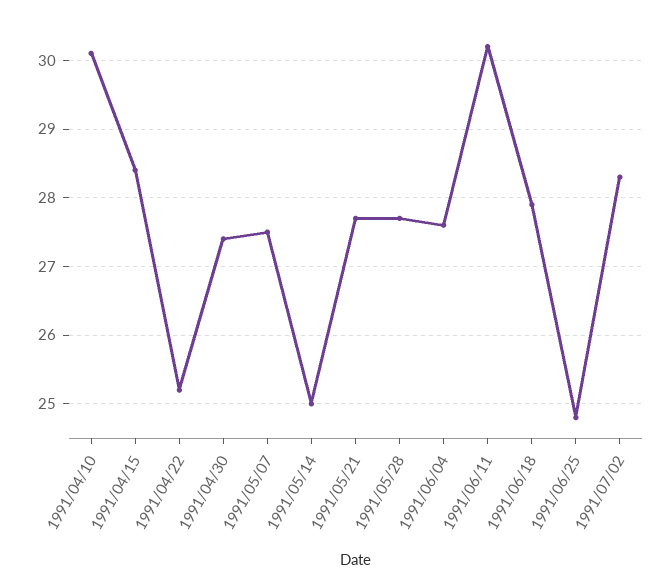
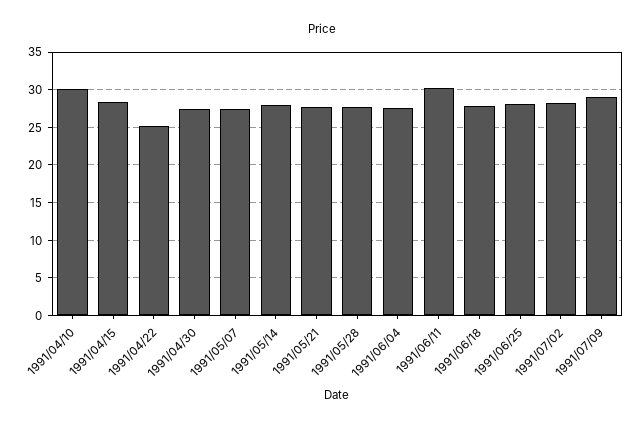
1991/05/14: 25 -> 28
1991/06/25: 24.8 -> 28
1991/07/09: none -> 29

